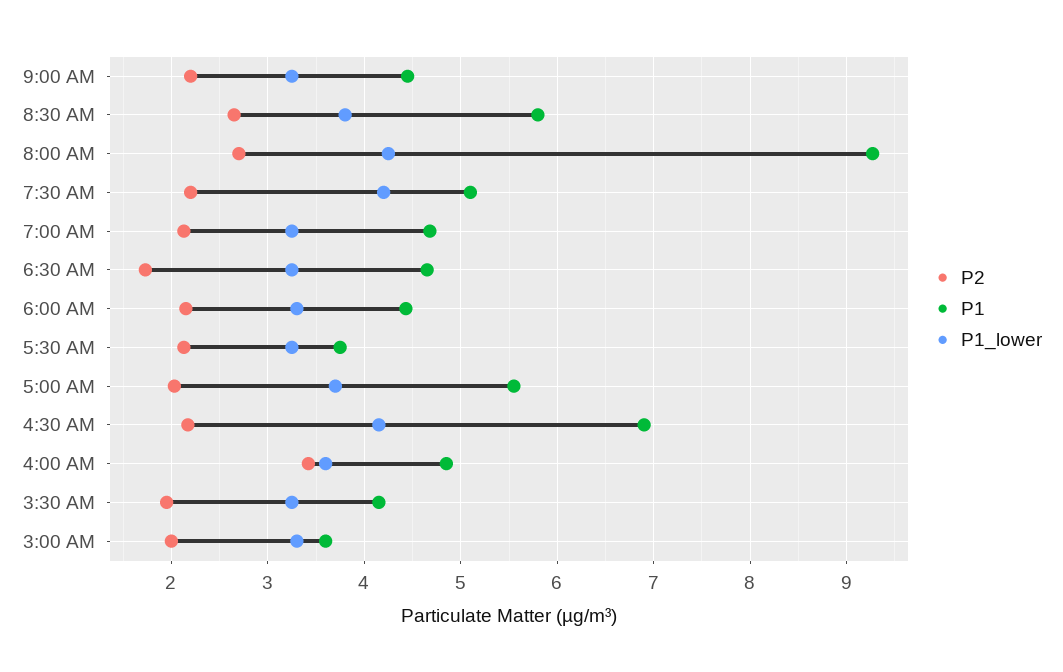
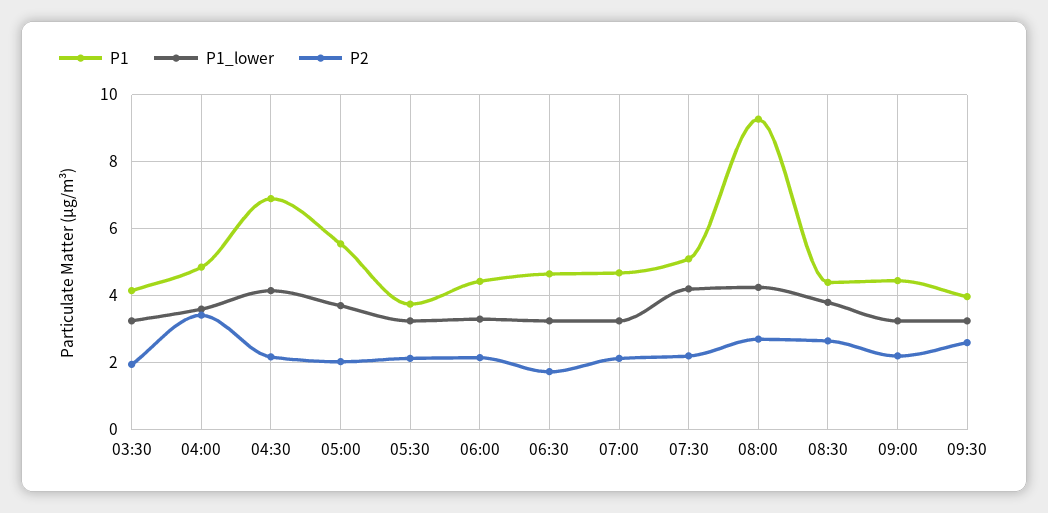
P1, 8:30 AM: 5.8 -> 4.4
P2, 3:00 AM: 2 -> none
P1, 3:00 AM: 3.6 -> none
P1_lower, 3:00 AM: 3.3 -> none
P1, 09:30: none -> 4
P1_lower, 09:30: none -> 3.2
P2, 09:30: none -> 2.6

